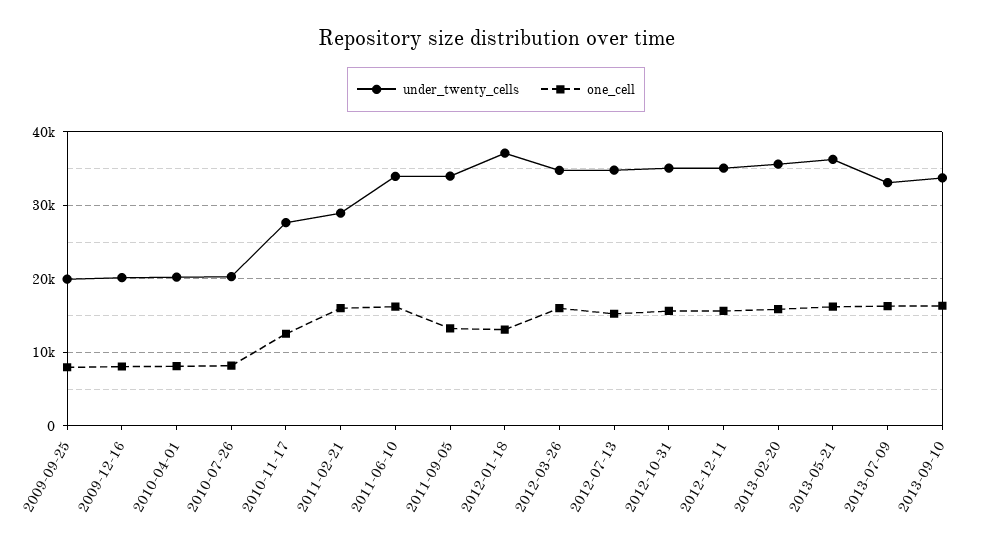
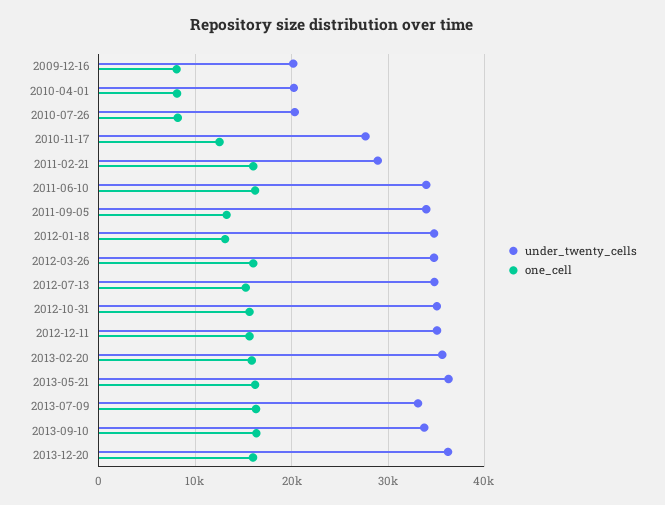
under_twenty_cells, 2009-09-25: 20000 -> none
one_cell, 2009-09-25: 8000 -> none
under_twenty_cells, 2012-01-18: 37000 -> 35000
under_twenty_cells, 2013-12-20: none -> 36000
one_cell, 2013-12-20: none -> 16000

